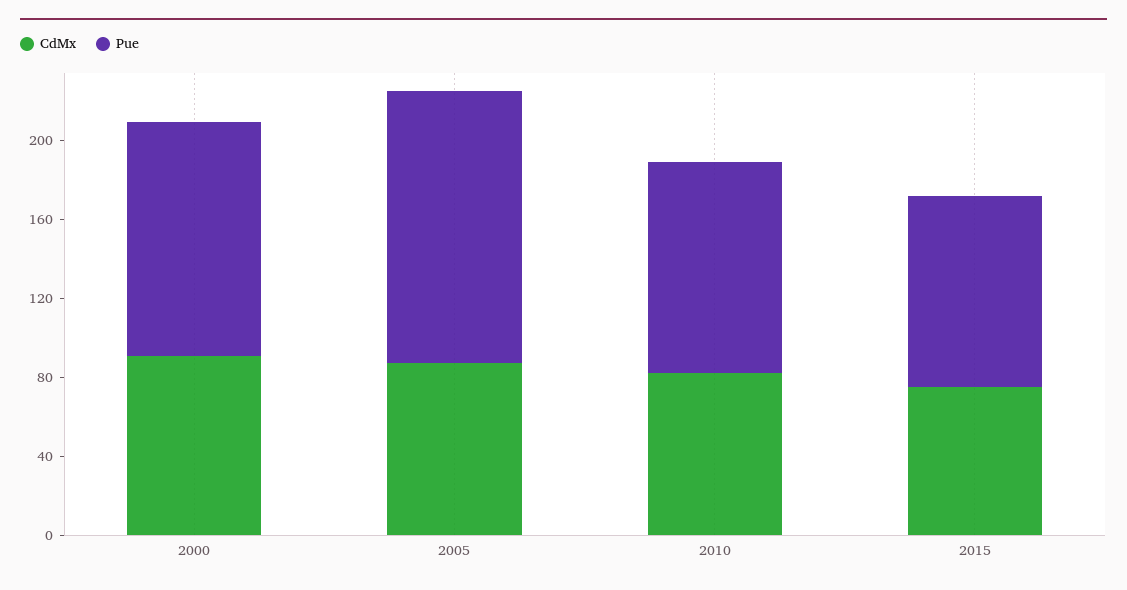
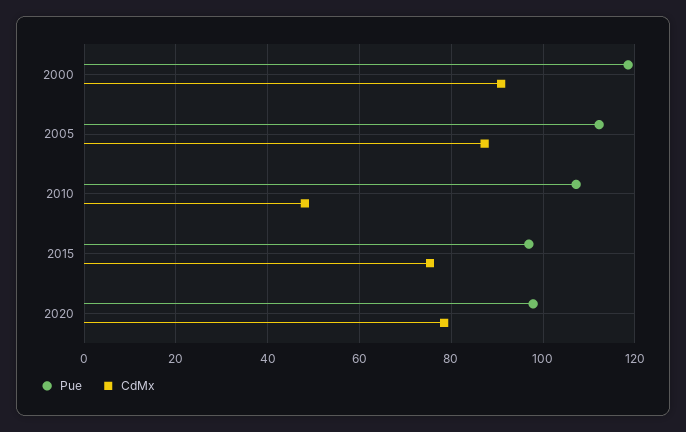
Pue, 2005: 140 -> 112
CdMx, 2010: 80 -> 48
Pue, 2020: none -> 98
CdMx, 2020: none -> 78

